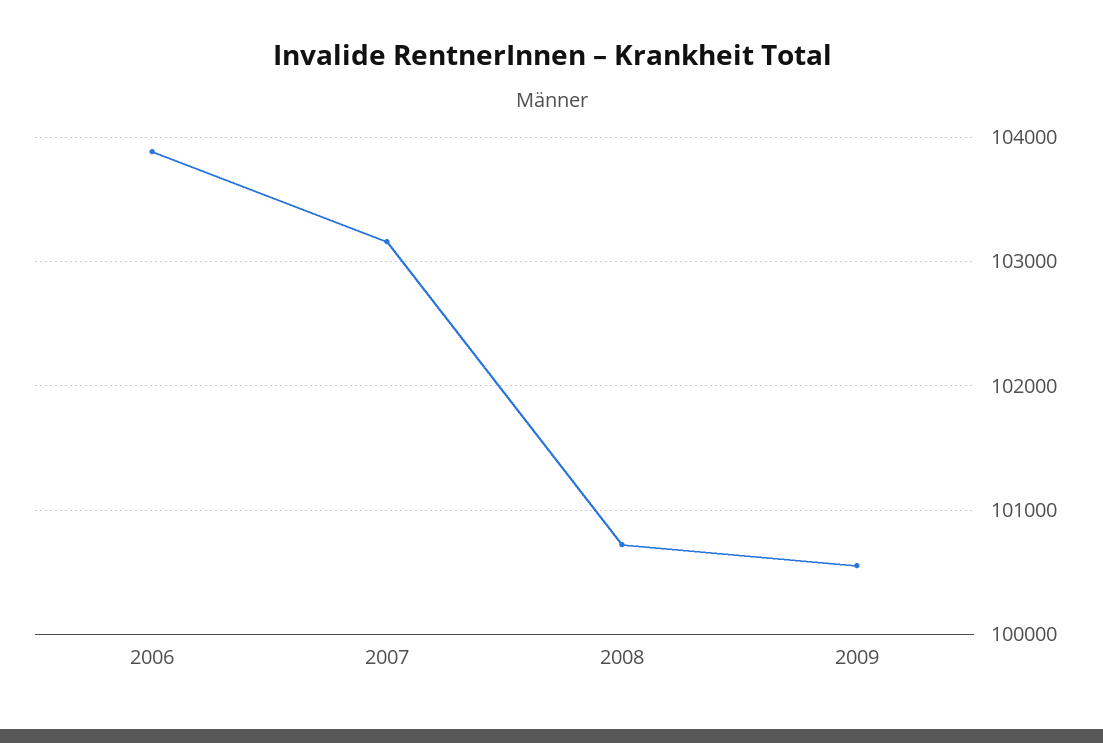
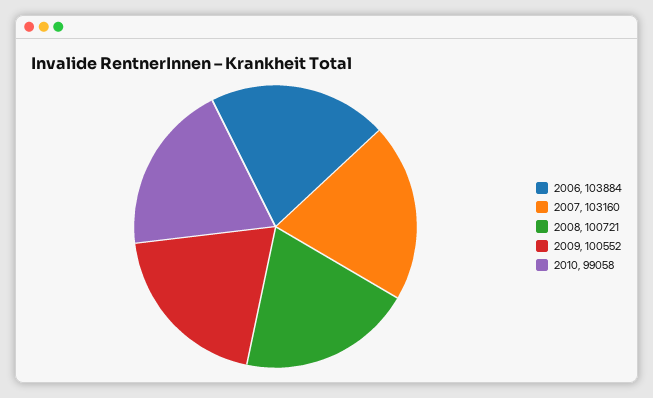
2010: none -> 99058

